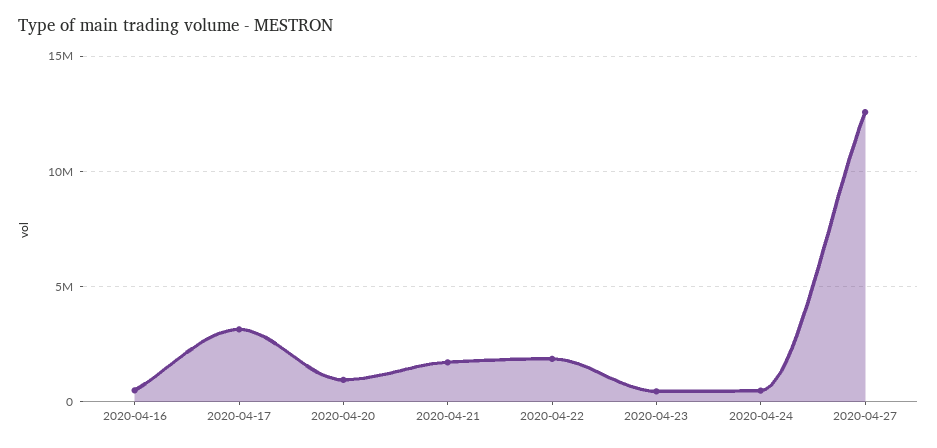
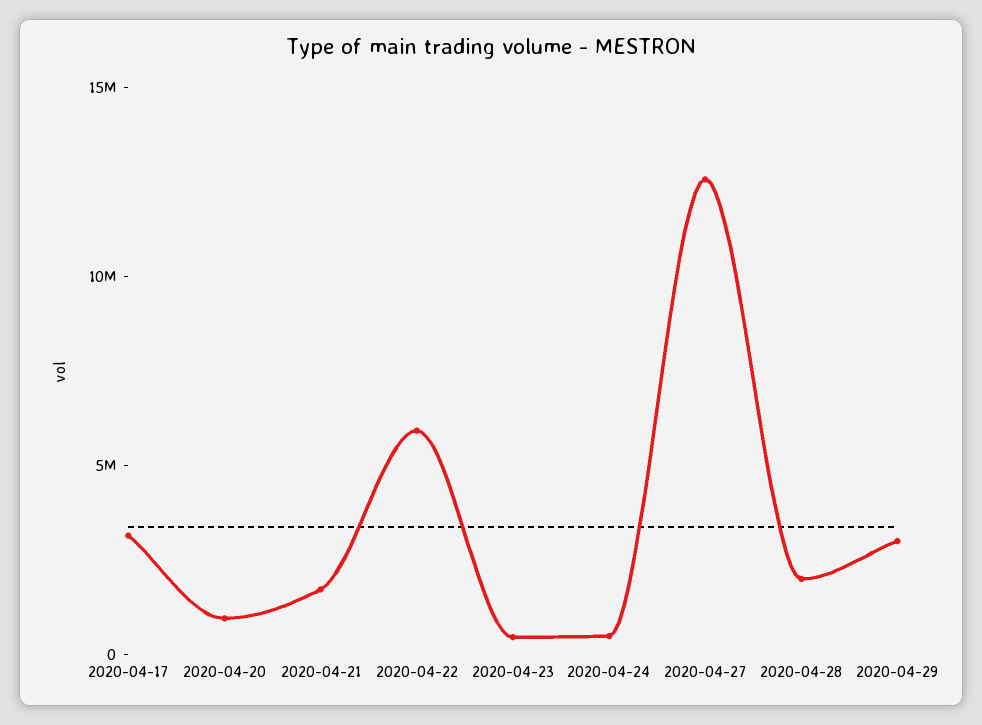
2020-04-16: 500000 -> none
2020-04-22: 2000000 -> 6000000
2020-04-28: none -> 2000000
2020-04-29: none -> 3000000

